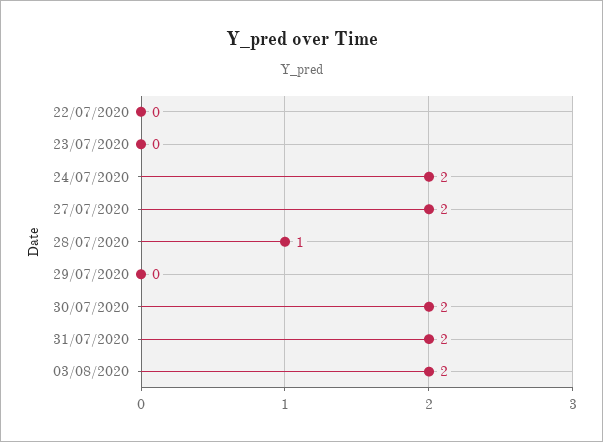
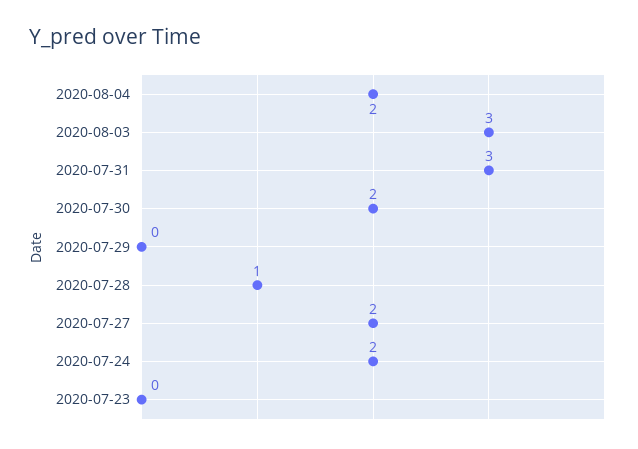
22/07/2020: 0 -> none
31/07/2020: 2 -> 3
03/08/2020: 2 -> 3
2020-08-04: none -> 2

